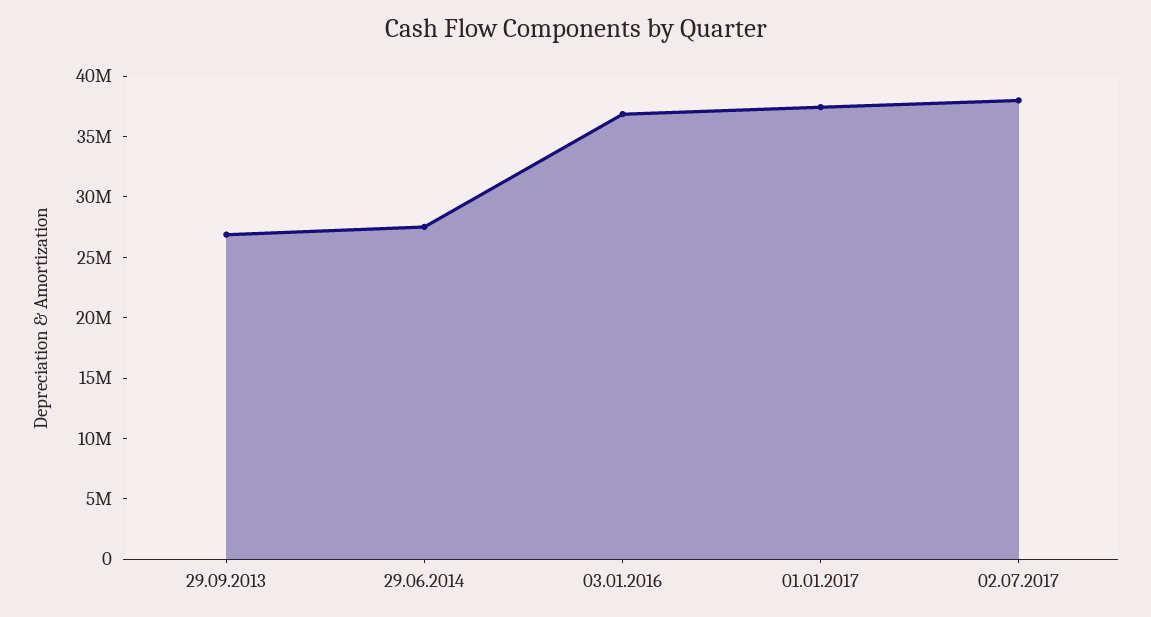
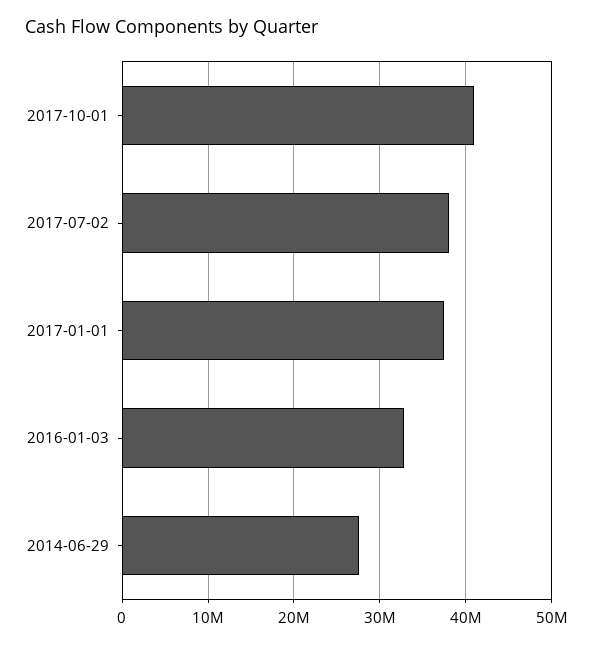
29.09.2013: 27000000 -> none
03.01.2016: 37000000 -> 33000000
2017-10-01: none -> 41000000

